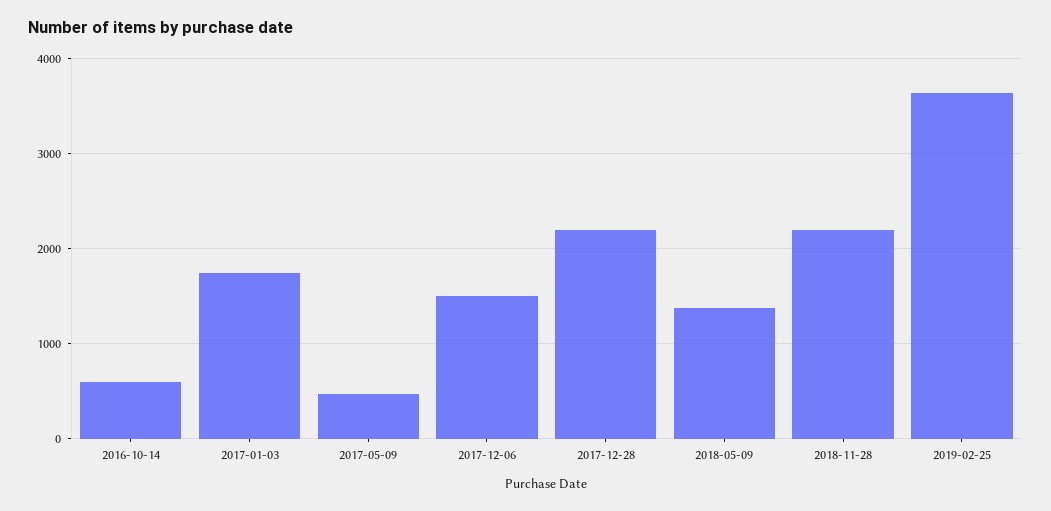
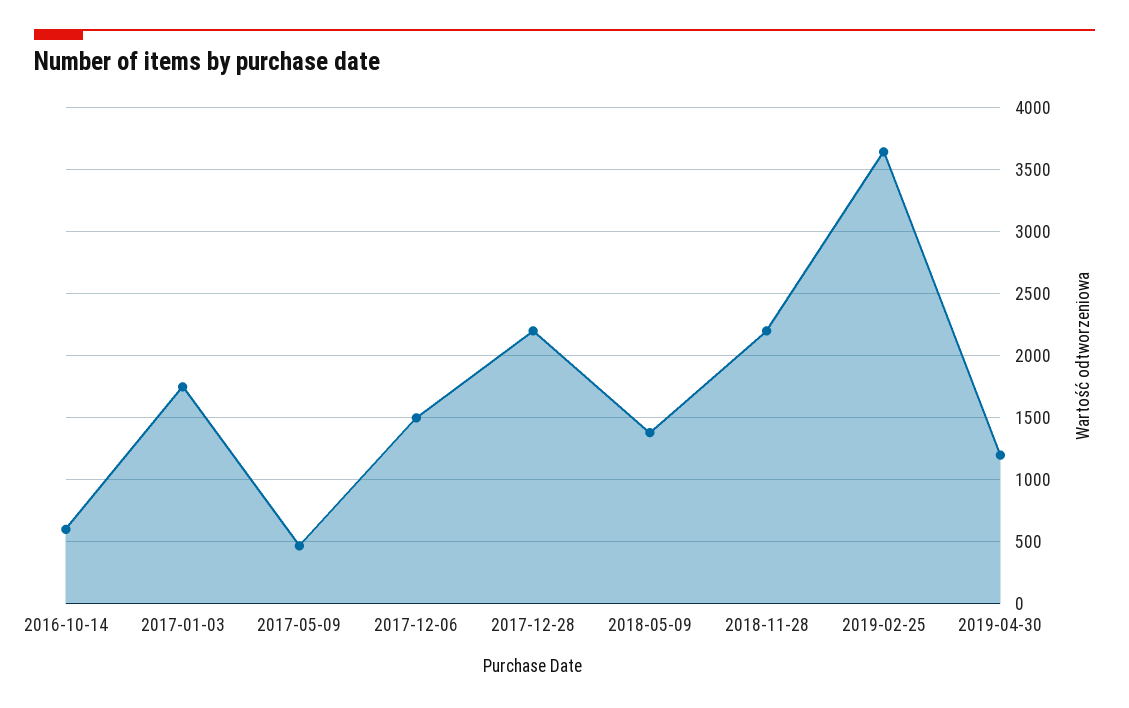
2019-04-30: none -> 1200

